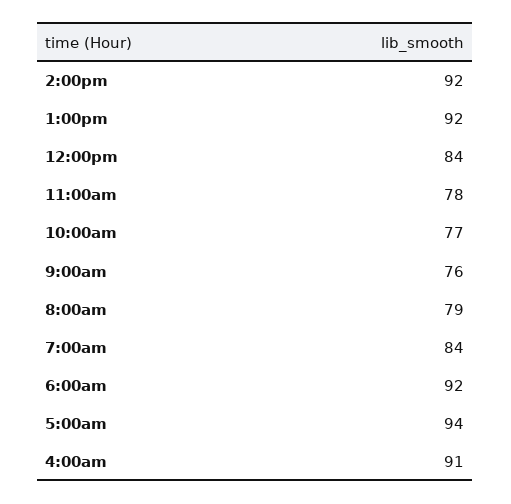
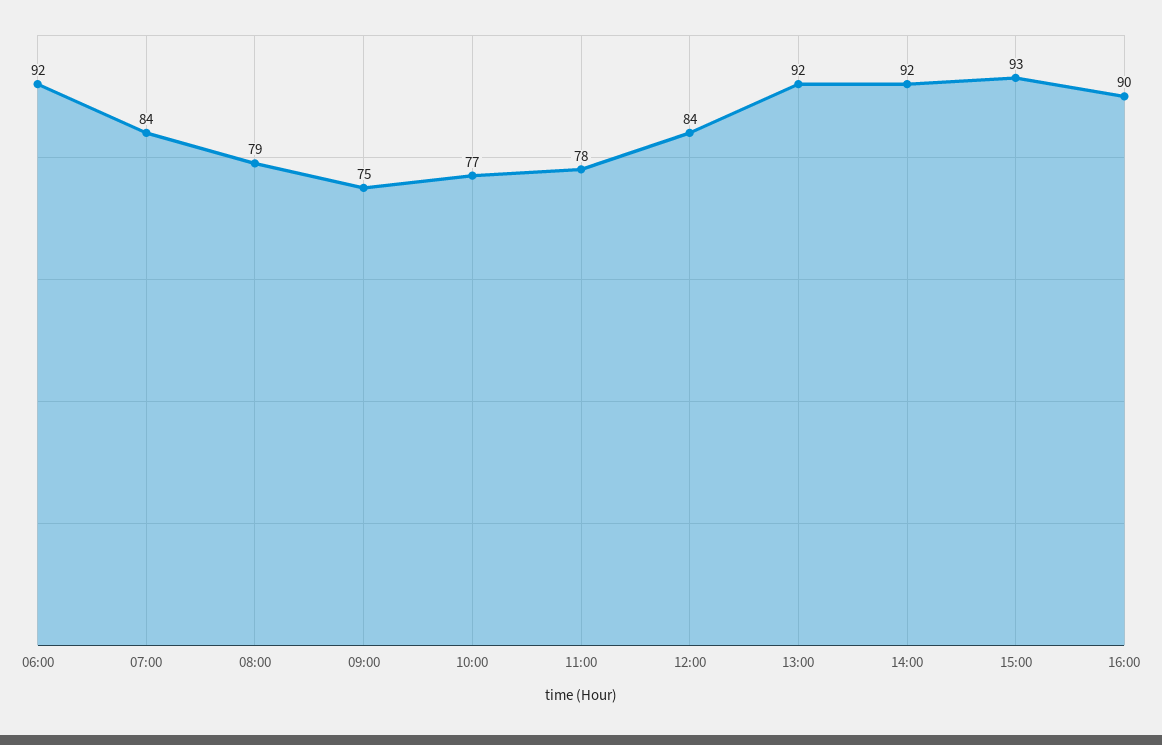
9:00am: 76 -> 75
5:00am: 94 -> none
4:00am: 91 -> none
15:00: none -> 93
16:00: none -> 90

